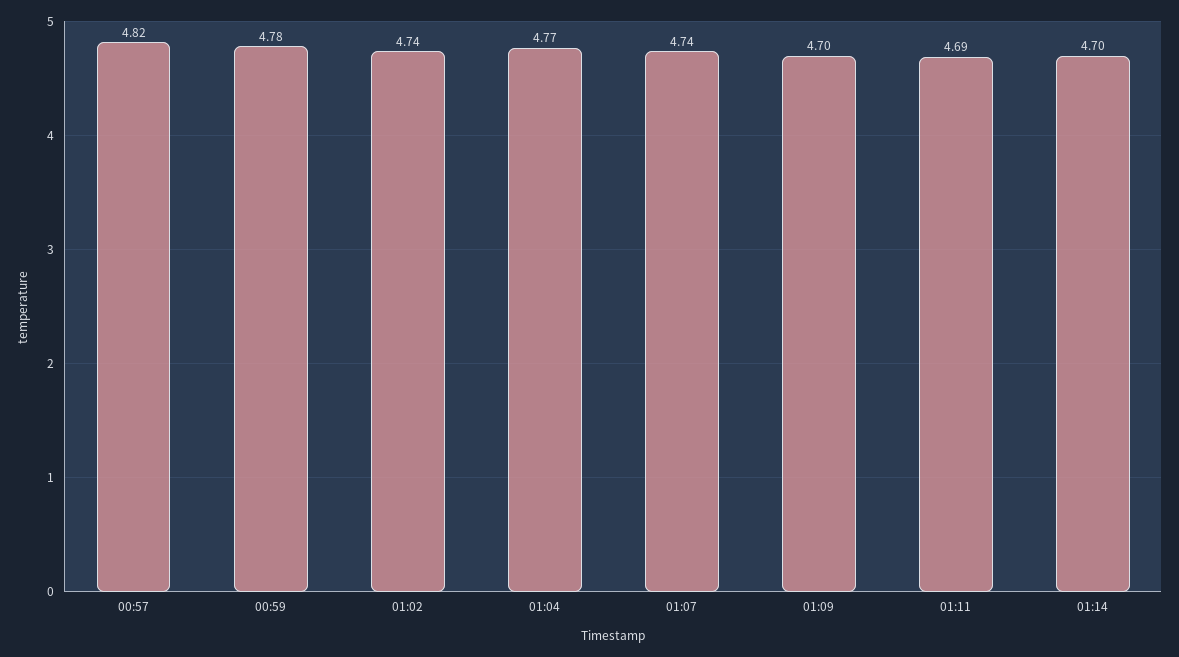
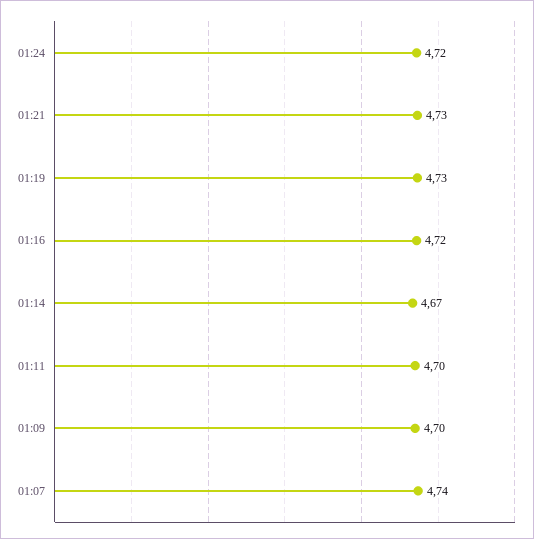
00:57: 4.82 -> none
00:59: 4.78 -> none
01:02: 4.74 -> none
01:04: 4.77 -> none
01:11: 4.69 -> 4.7
01:14: 4.7 -> 4.67
01:24: none -> 4.72
01:21: none -> 4.73
01:19: none -> 4.73
01:16: none -> 4.72

